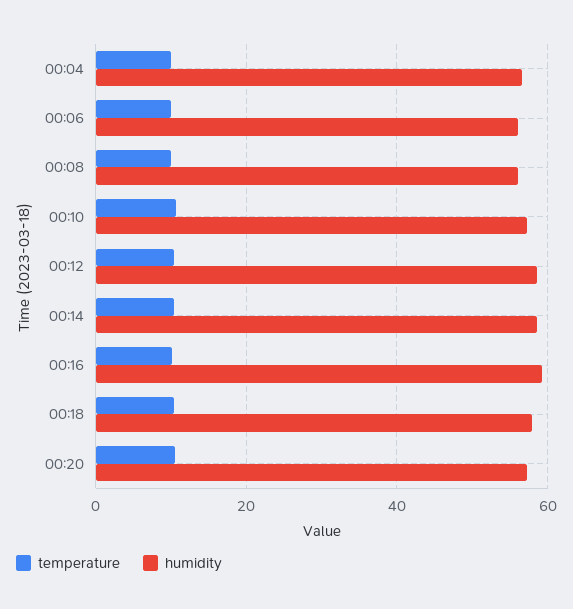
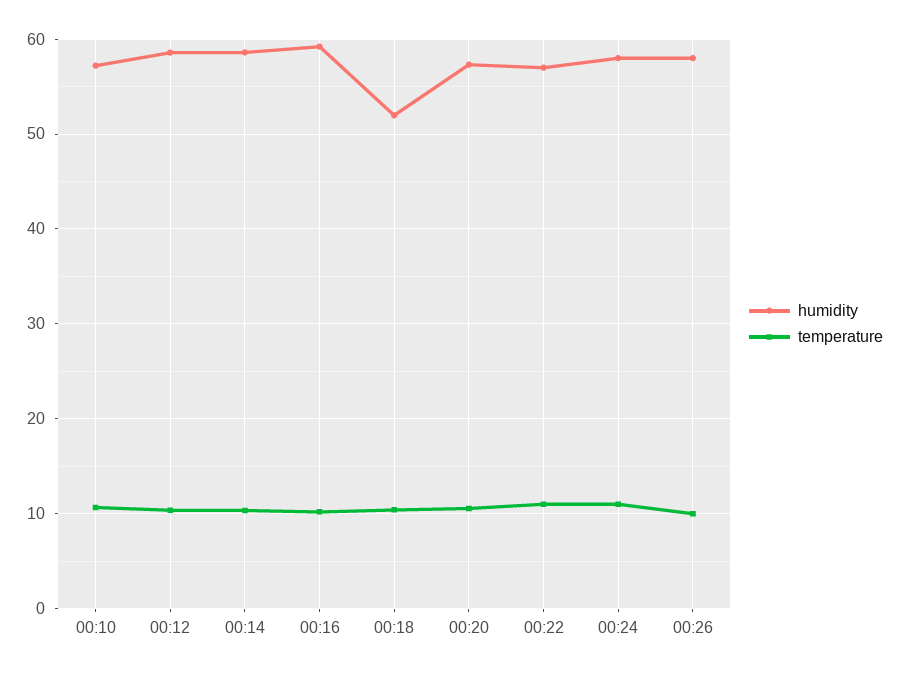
temperature, 00:04: 10 -> none
humidity, 00:04: 56 -> none
temperature, 00:06: 10 -> none
humidity, 00:06: 56 -> none
temperature, 00:08: 10 -> none
humidity, 00:08: 56 -> none
humidity, 00:18: 58 -> 52
humidity, 00:22: none -> 57
temperature, 00:22: none -> 11
humidity, 00:24: none -> 58
temperature, 00:24: none -> 11
humidity, 00:26: none -> 58
temperature, 00:26: none -> 10

